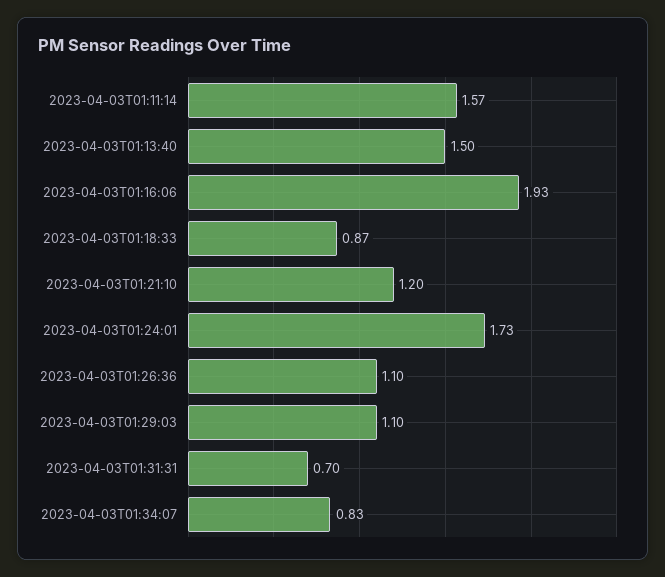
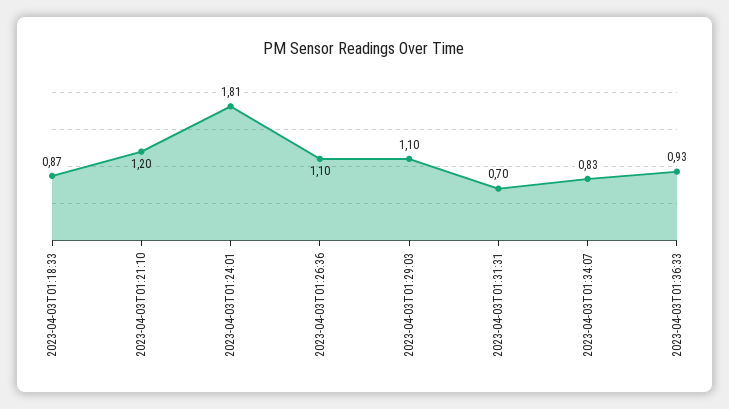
2023-04-03T01:11:14: 1.57 -> none
2023-04-03T01:13:40: 1.5 -> none
2023-04-03T01:16:06: 1.93 -> none
2023-04-03T01:24:01: 1.73 -> 1.81
2023-04-03T01:36:33: none -> 0.93

